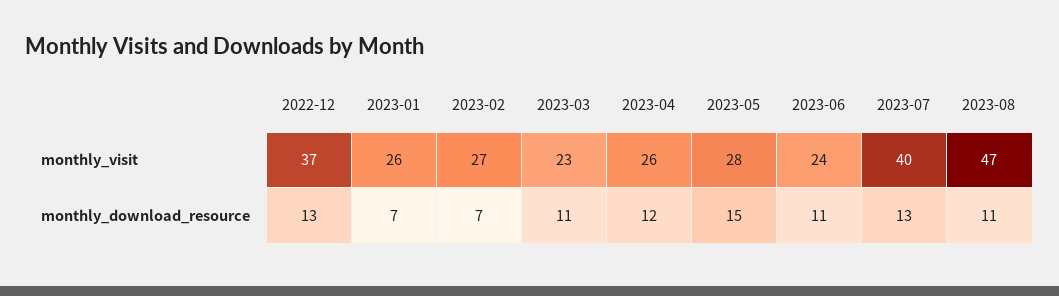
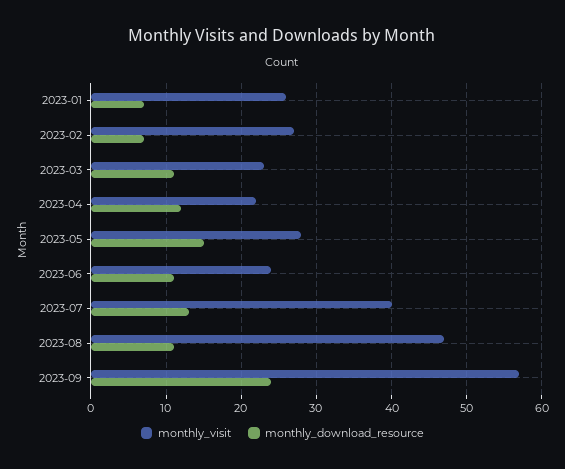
monthly_visit, 2022-12: 37 -> none
monthly_visit, 2023-04: 26 -> 22
monthly_download_resource, 2022-12: 13 -> none
monthly_visit, 2023-09: none -> 57
monthly_download_resource, 2023-09: none -> 24

